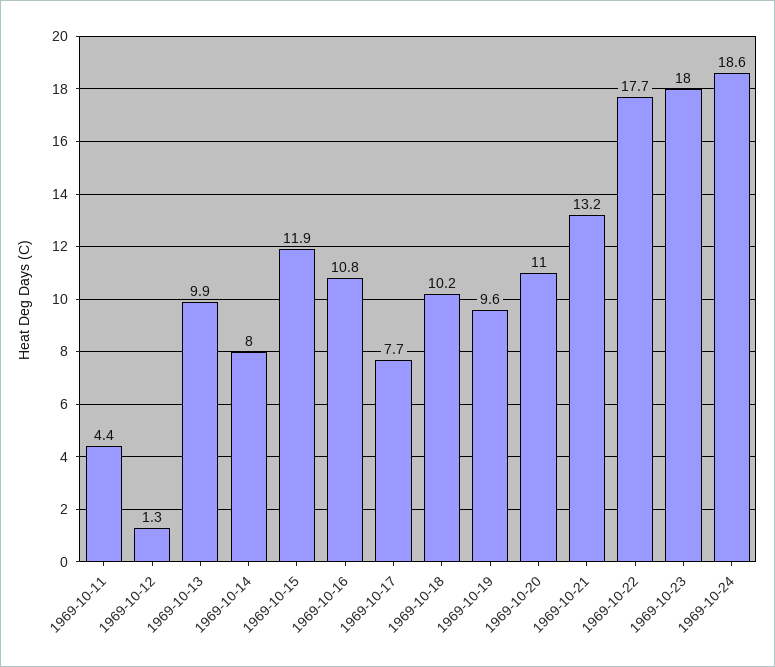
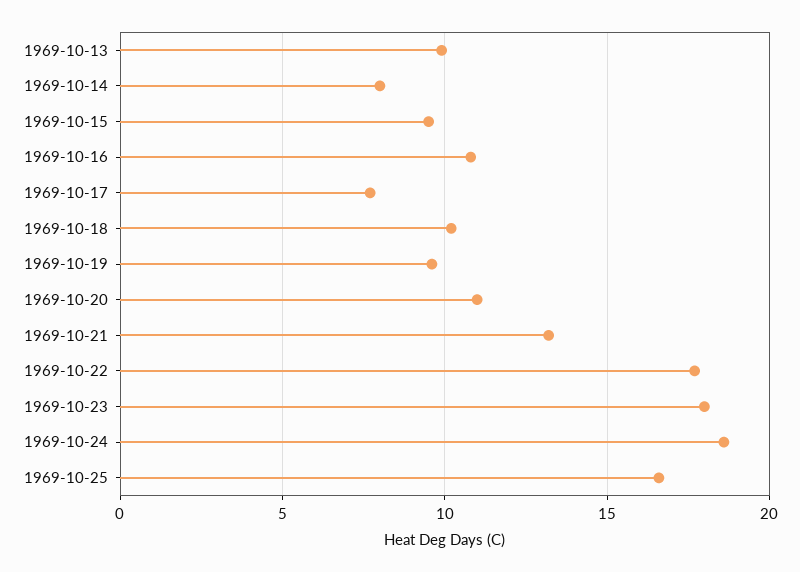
1969-10-11: 4.4 -> none
1969-10-12: 1.3 -> none
1969-10-15: 11.9 -> 9.5
1969-10-25: none -> 16.5

